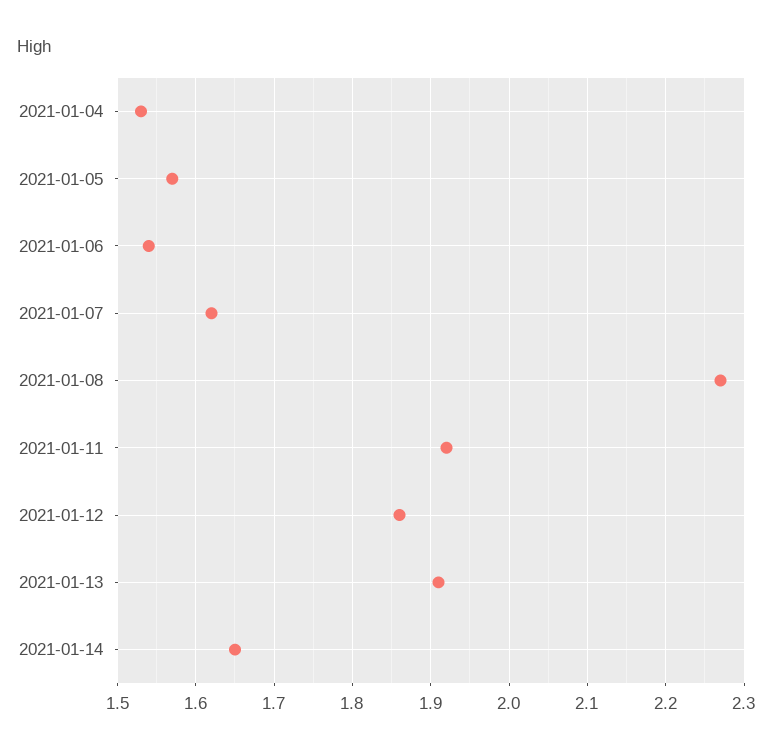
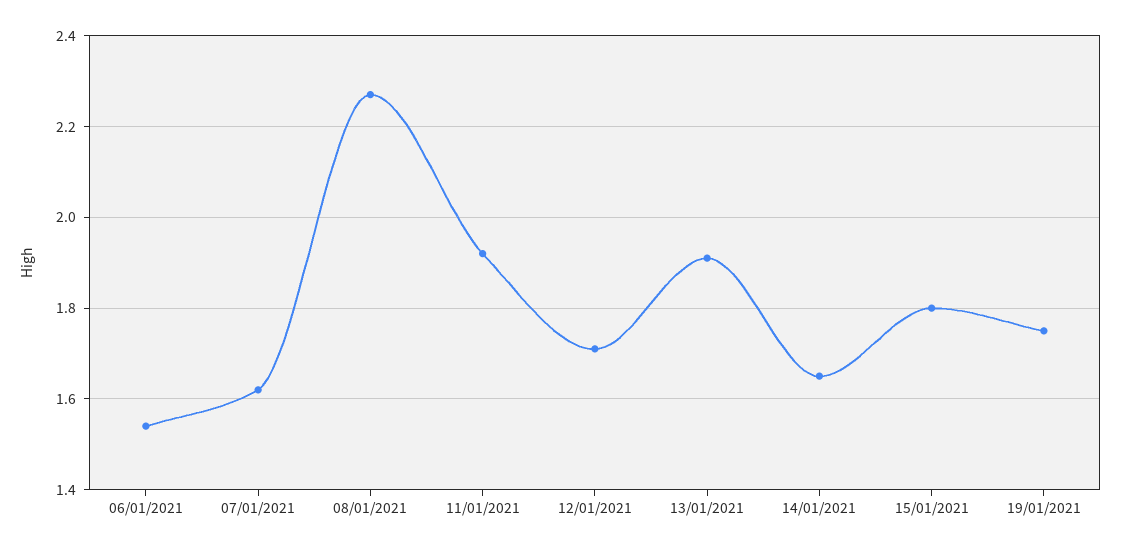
2021-01-04: 1.53 -> none
2021-01-05: 1.57 -> none
2021-01-12: 1.86 -> 1.7
15/01/2021: none -> 1.8
19/01/2021: none -> 1.75

